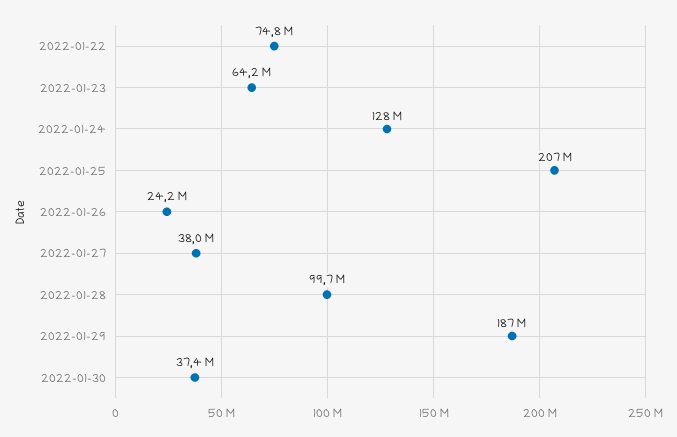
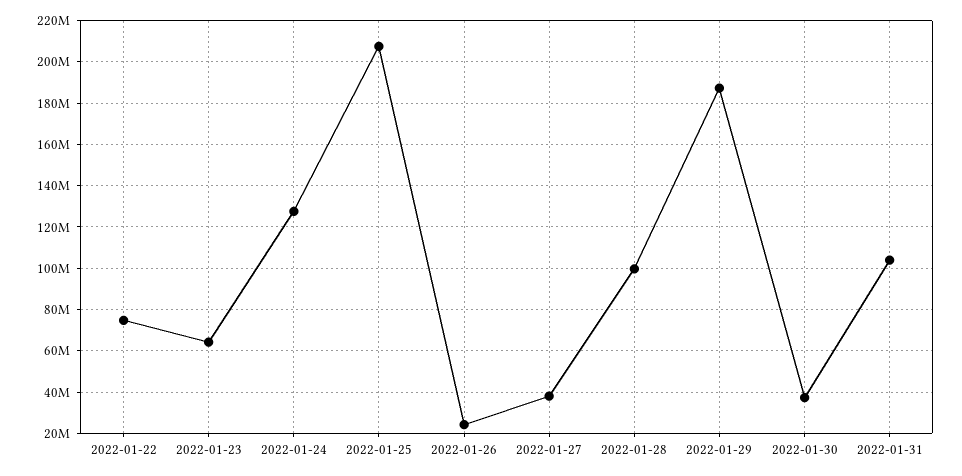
2022-01-31: none -> 105000000

